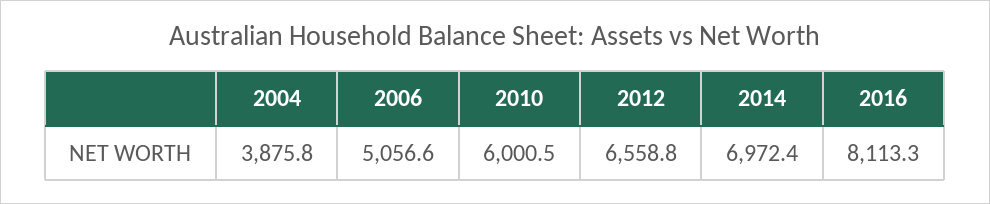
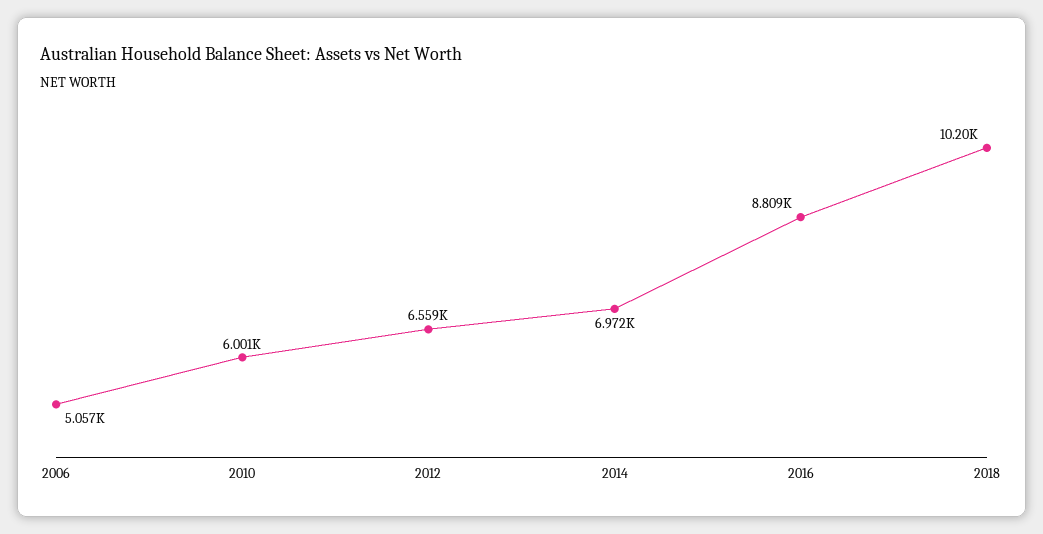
2004: 3875.8 -> none
2016: 8113.3 -> 8809
2018: none -> 10200

